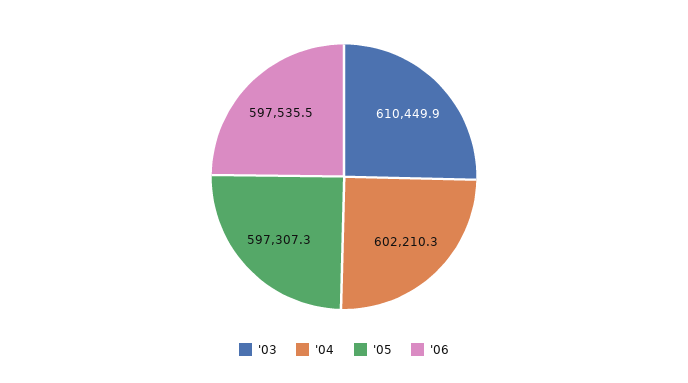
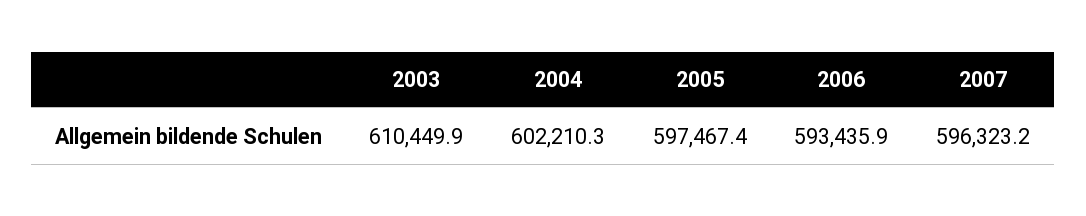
'05: 597307.3 -> 597467.4
'06: 597535.5 -> 593435.9
2007: none -> 596323.2

